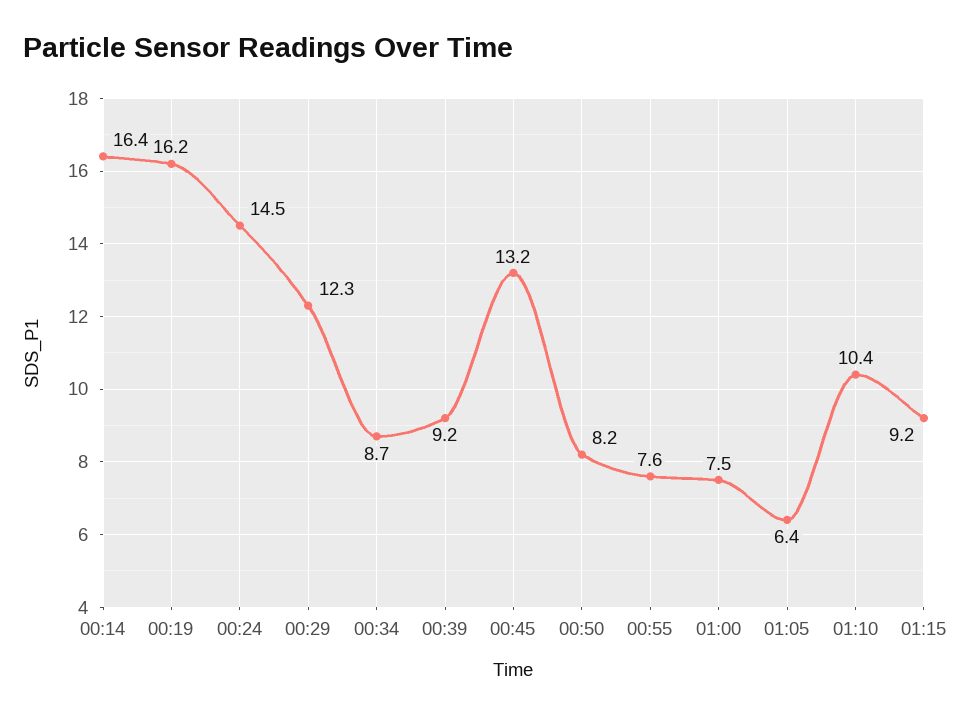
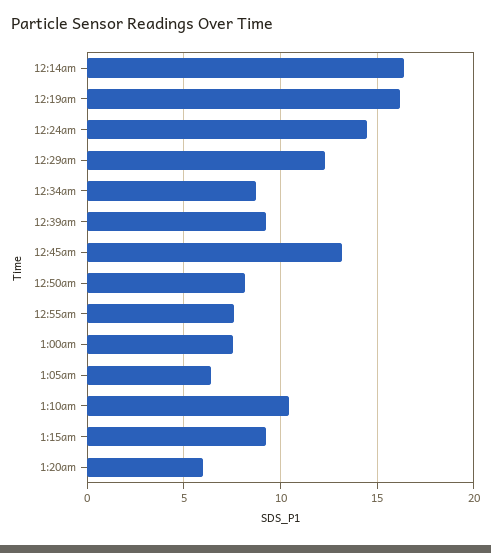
1:20am: none -> 6

